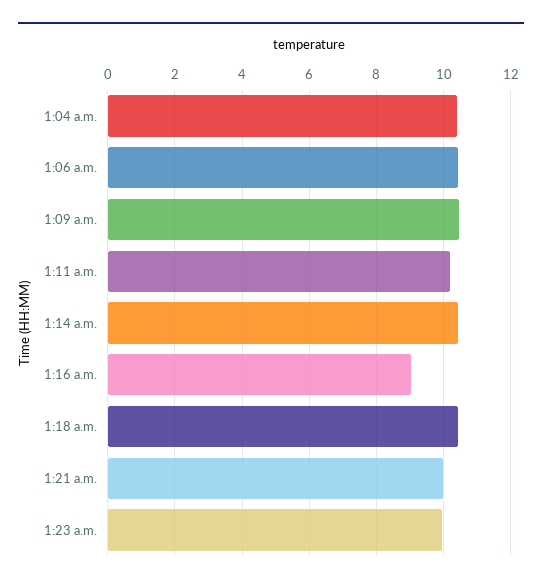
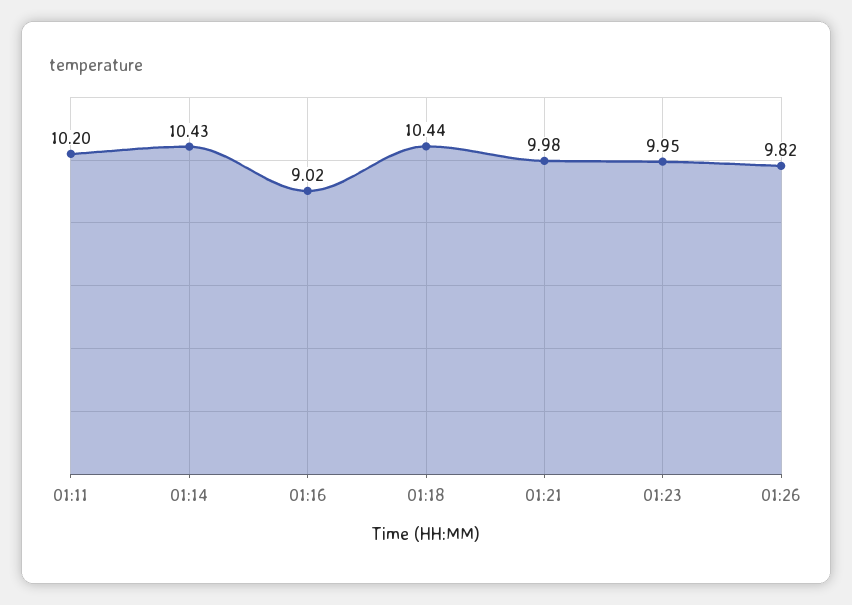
1:04 a.m.: 10.4 -> none
1:06 a.m.: 10.4 -> none
1:09 a.m.: 10.4 -> none
01:26: none -> 9.82

